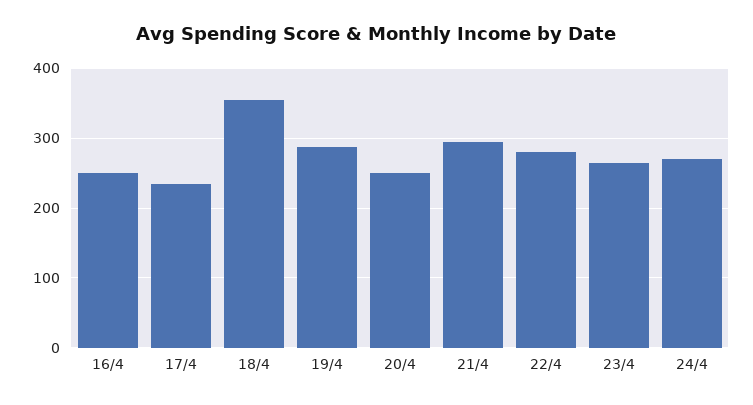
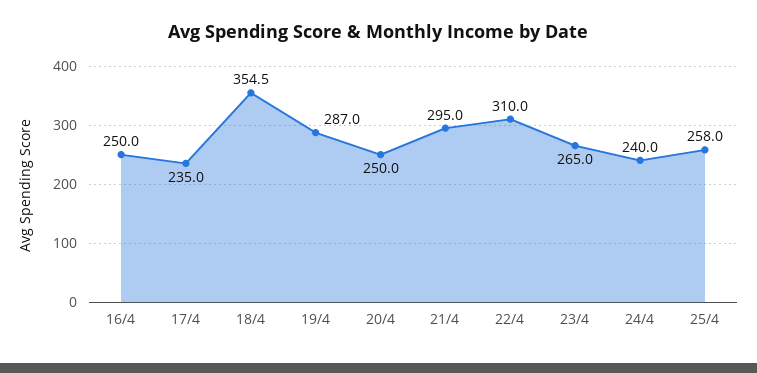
22/4: 280 -> 310
24/4: 270 -> 240
25/4: none -> 258

